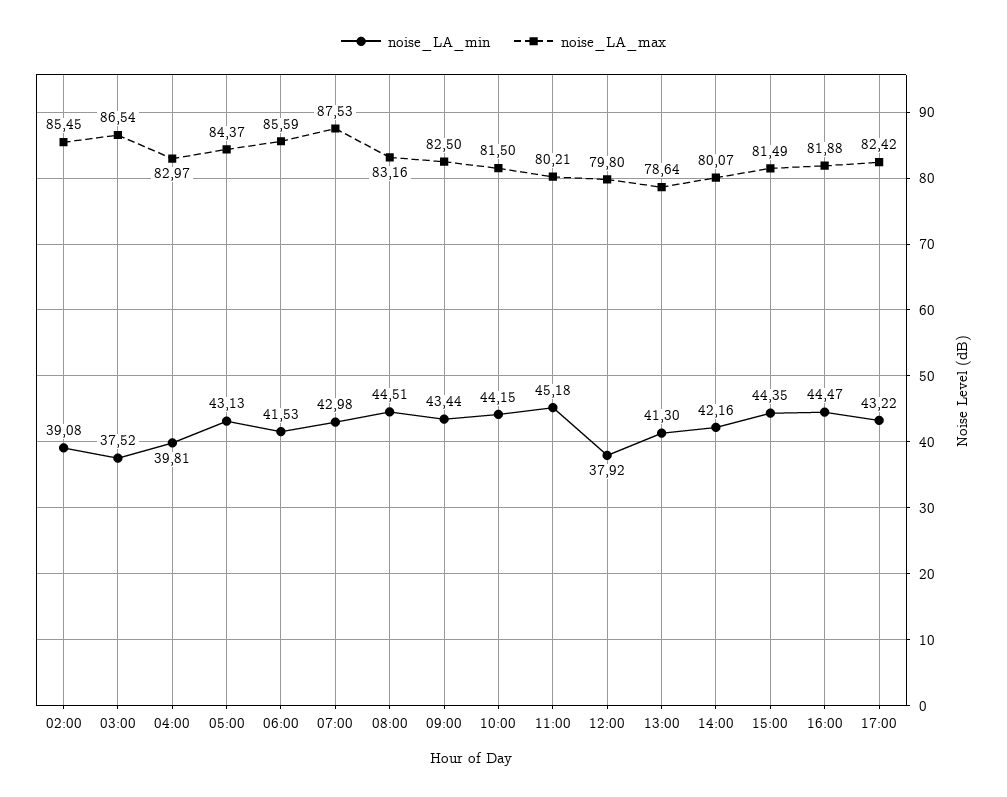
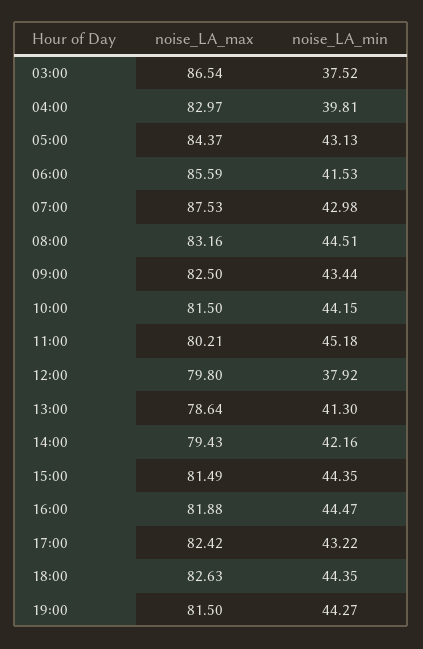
noise_LA_min, 02:00: 39.08 -> none
noise_LA_max, 02:00: 85.45 -> none
noise_LA_max, 14:00: 80.07 -> 79.43
noise_LA_max, 18:00: none -> 82.63
noise_LA_min, 18:00: none -> 44.35
noise_LA_max, 19:00: none -> 81.5
noise_LA_min, 19:00: none -> 44.27

